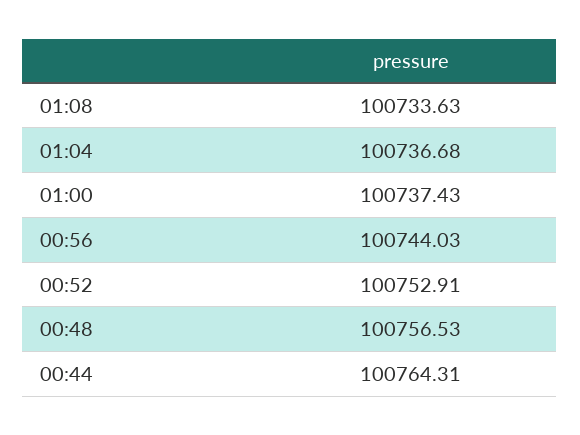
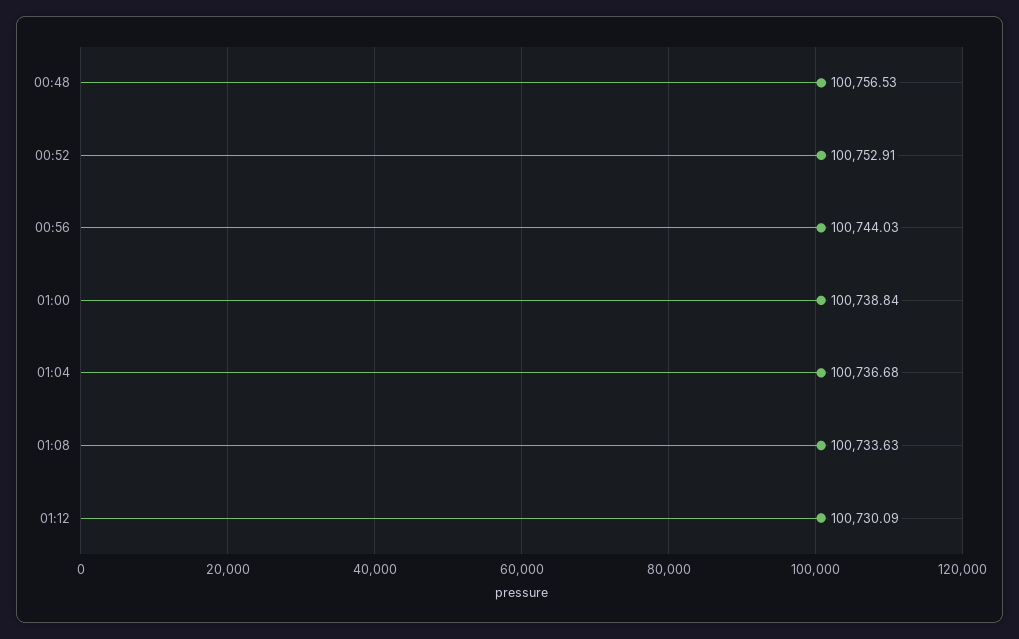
01:00: 100737.43 -> 100738.84
00:44: 100764.31 -> none
01:12: none -> 100730.09

